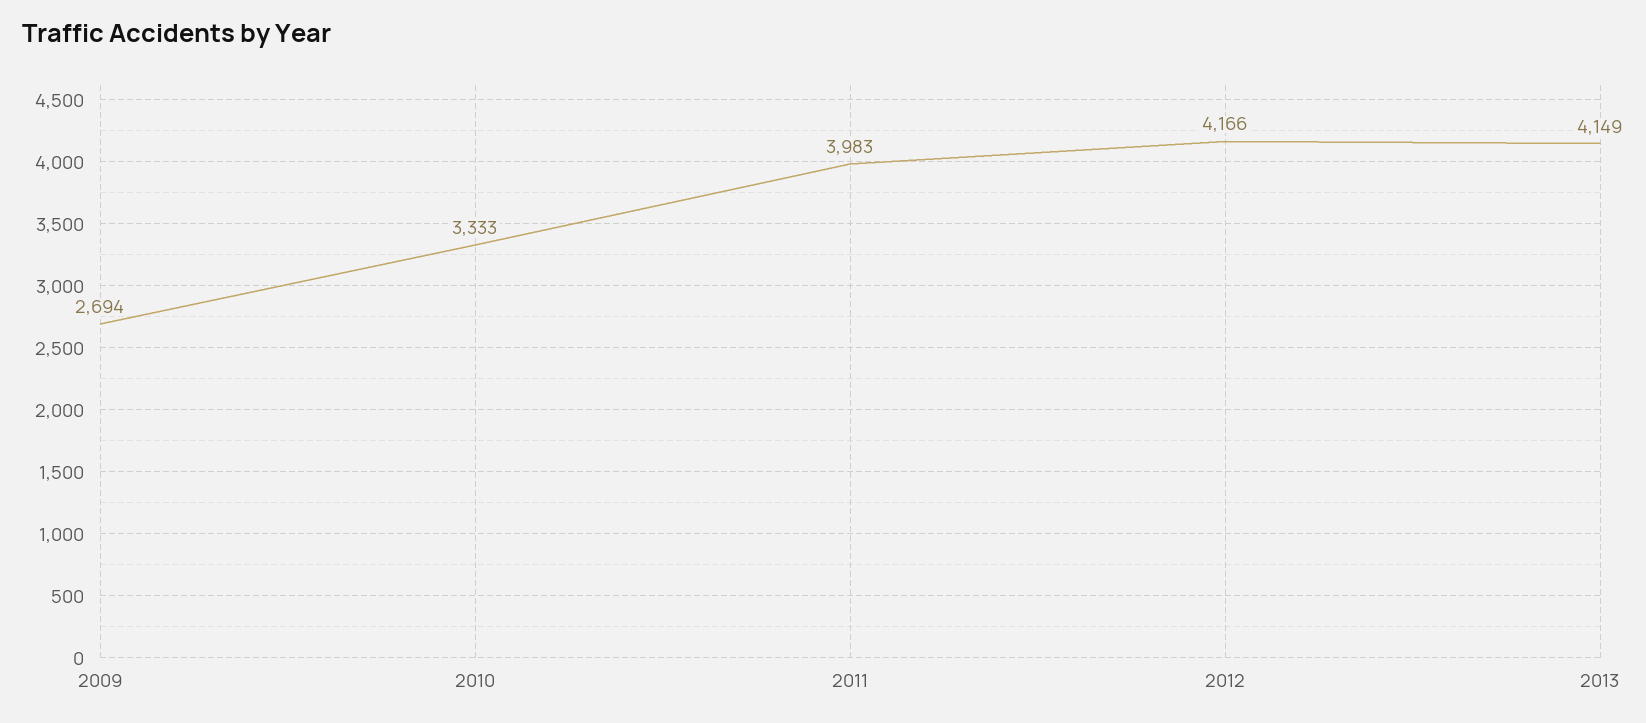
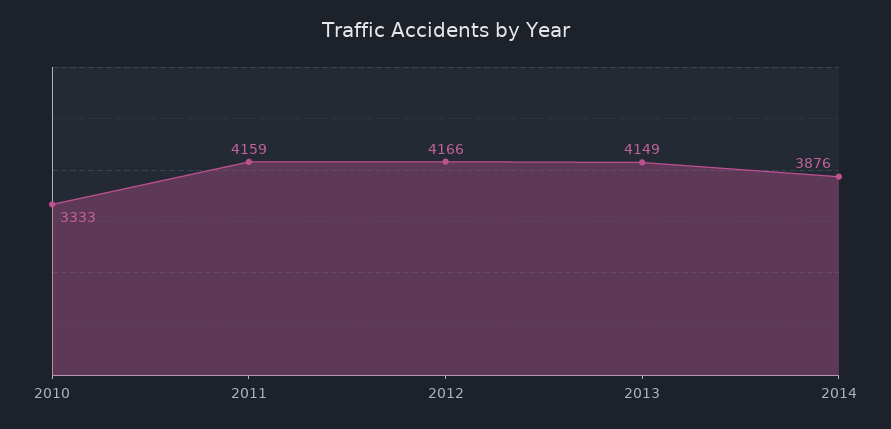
2009: 2694 -> none
2011: 3983 -> 4159
2014: none -> 3876

